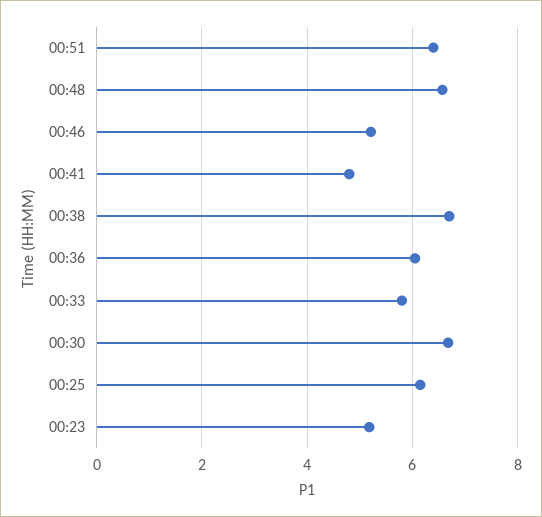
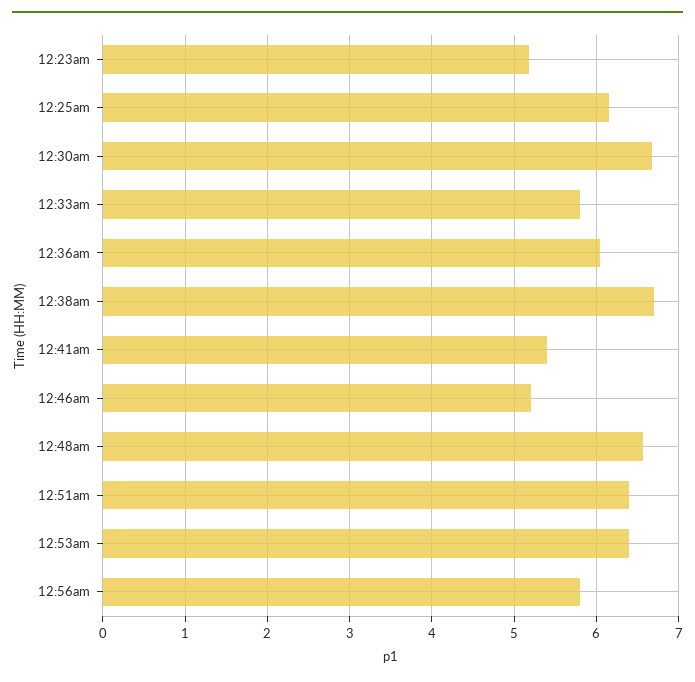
00:41: 4.8 -> 5.4
12:53am: none -> 6.4
12:56am: none -> 5.8

